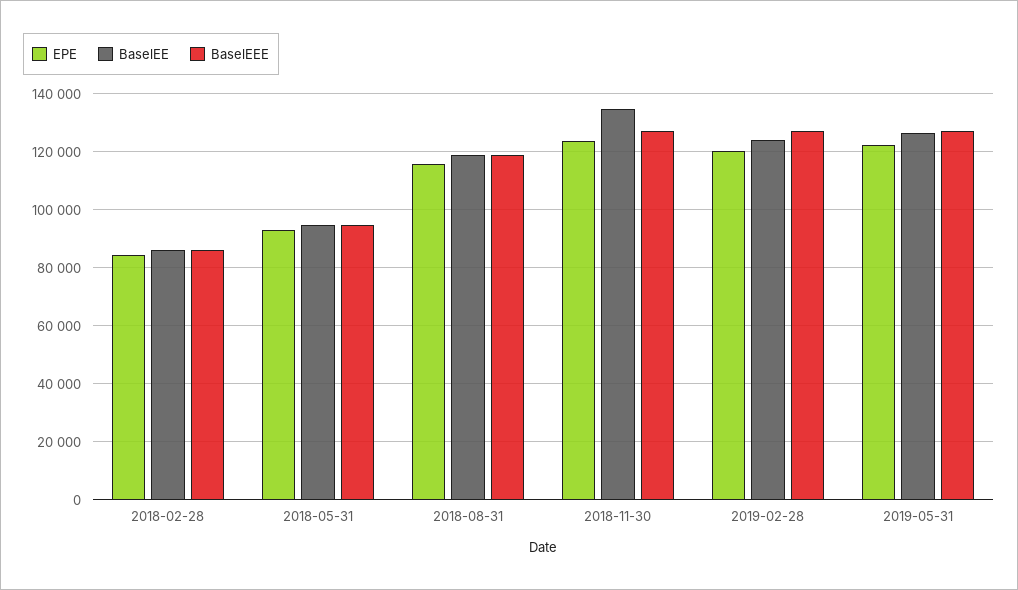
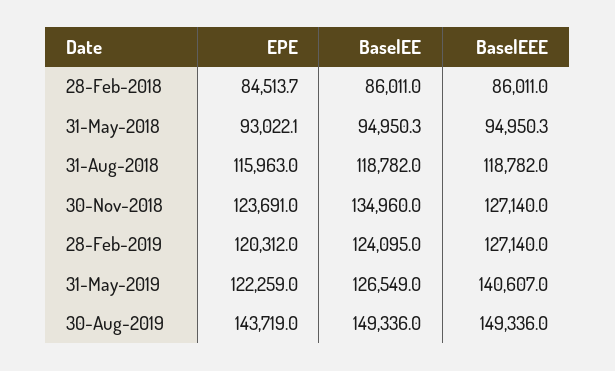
BaselEEE, 2019-05-31: 127500 -> 140607
EPE, 30-Aug-2019: none -> 143719
BaselEE, 30-Aug-2019: none -> 149336
BaselEEE, 30-Aug-2019: none -> 149336

